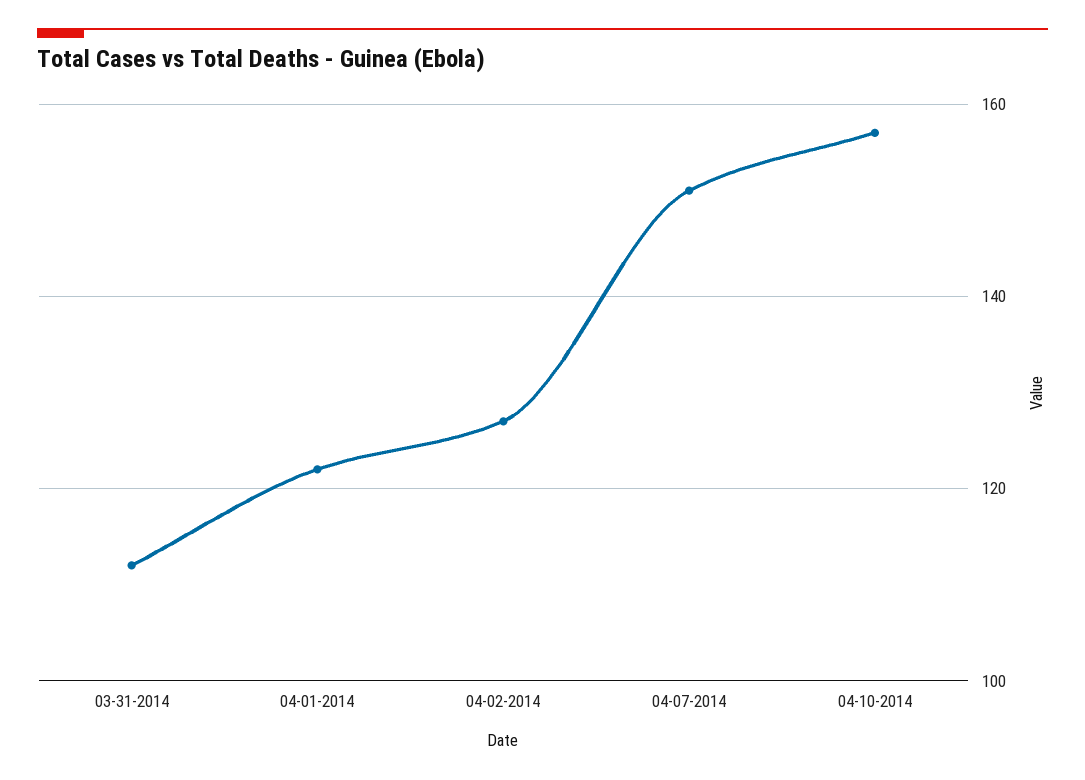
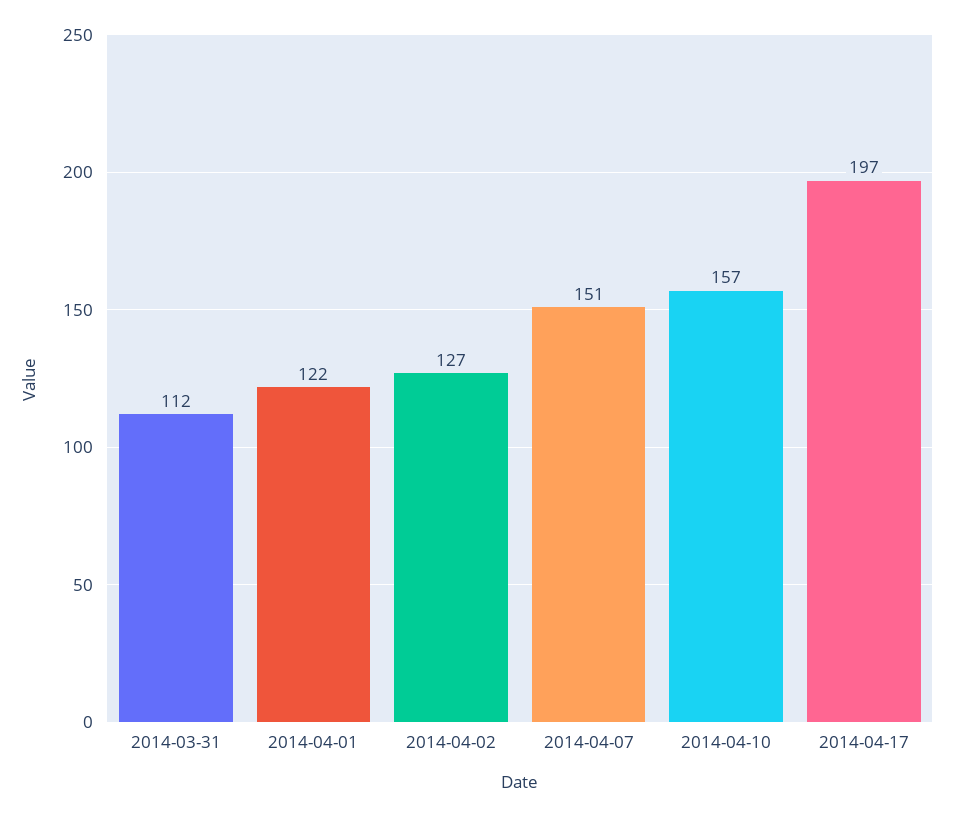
2014-04-17: none -> 197

